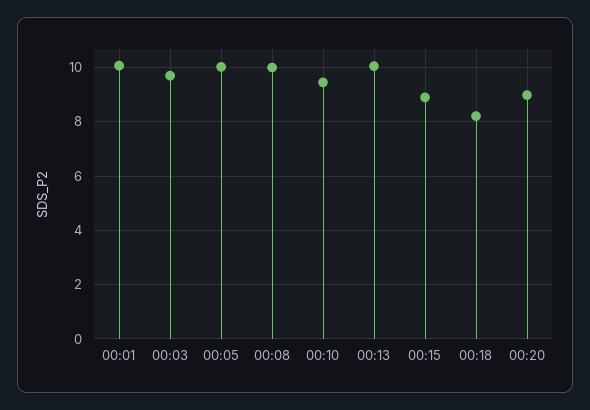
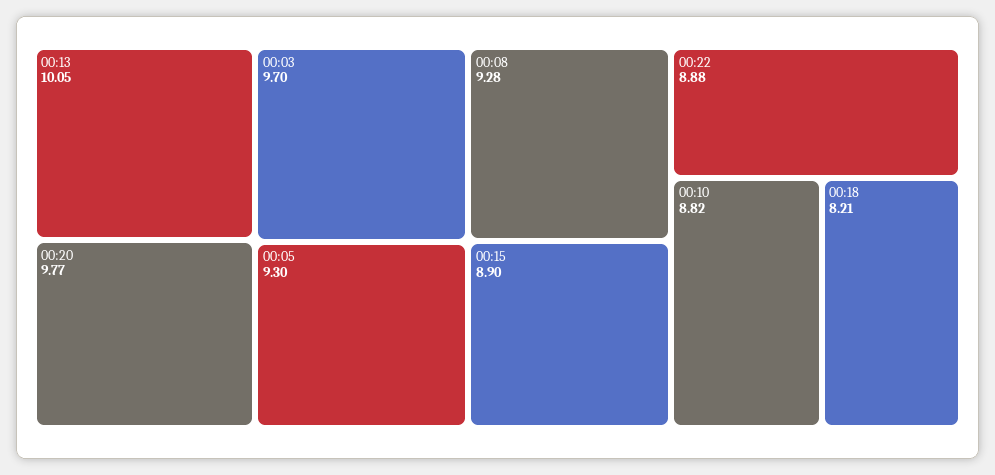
00:01: 10 -> none
00:05: 10 -> 9.3
00:08: 10 -> 9.28
00:10: 9.5 -> 8.82
00:20: 9 -> 9.77
00:22: none -> 8.88

